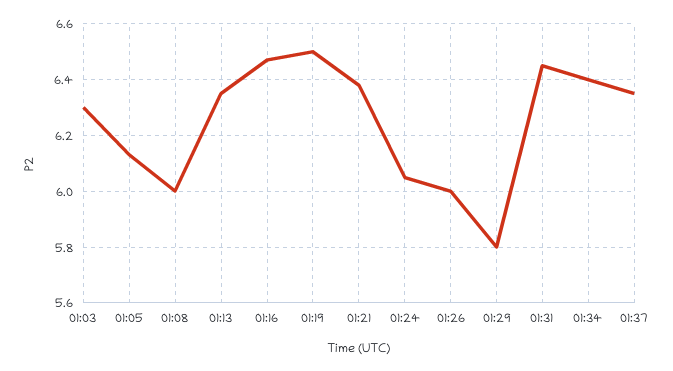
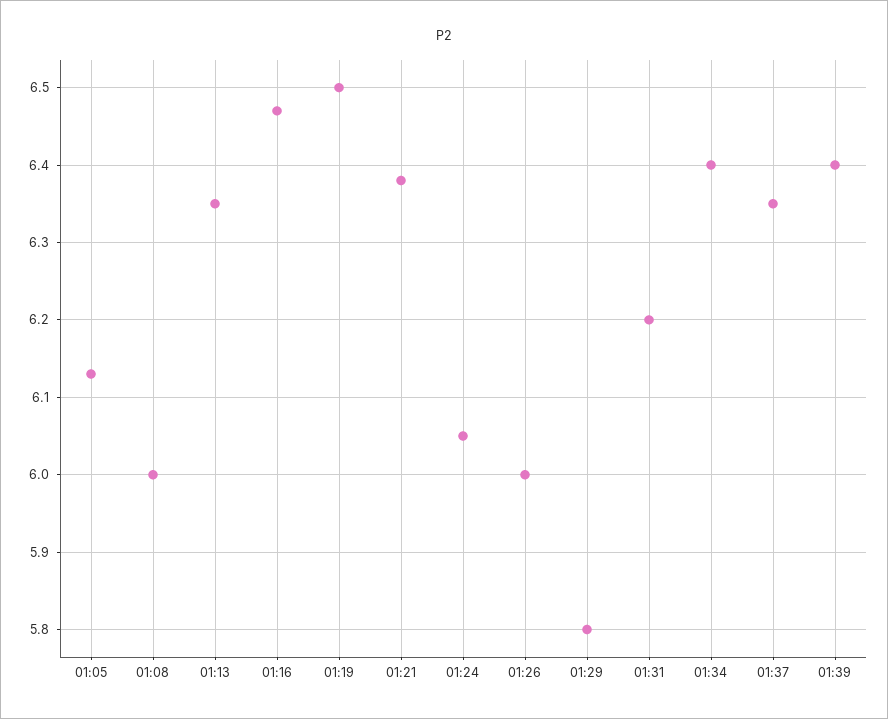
01:03: 6.3 -> none
01:31: 6.45 -> 6.2
01:39: none -> 6.4

